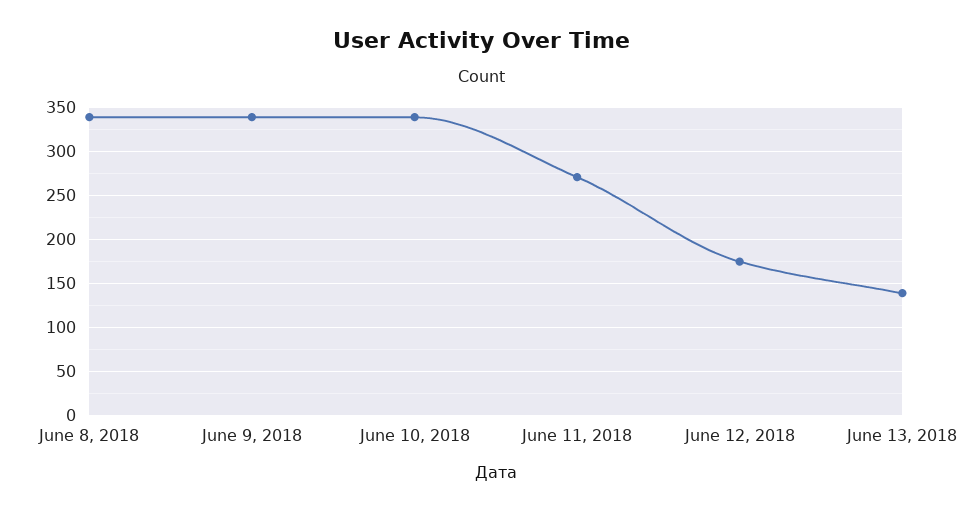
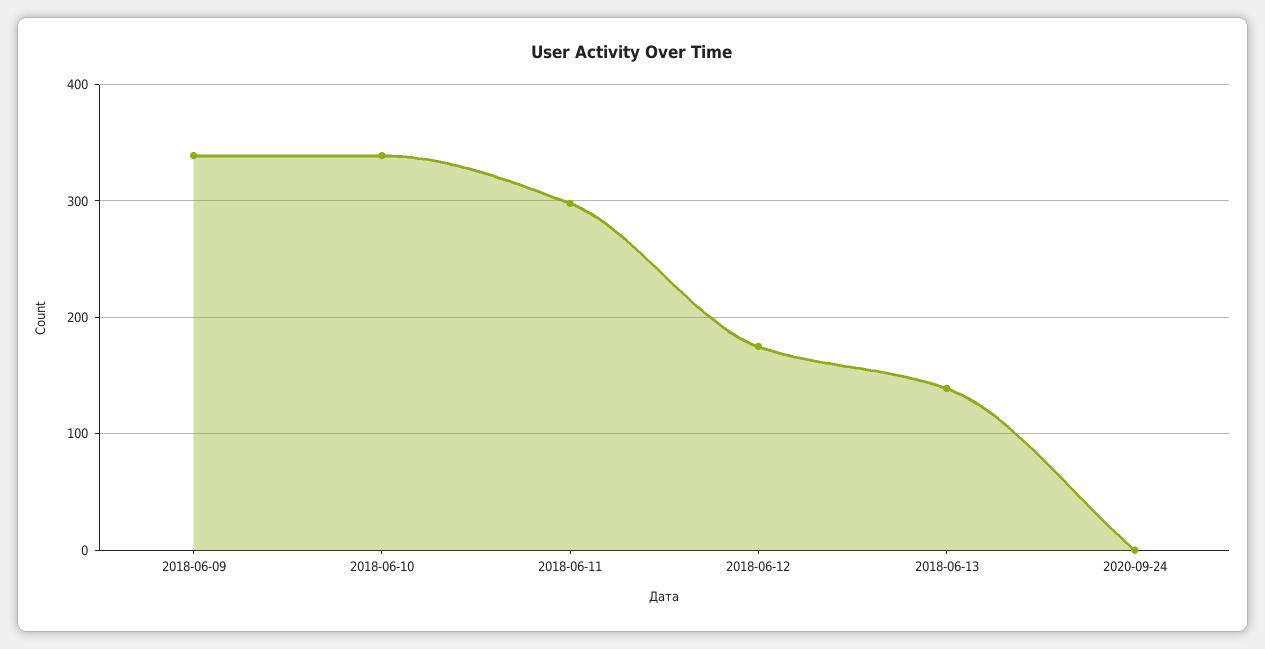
June 8, 2018: 340 -> none
June 11, 2018: 270 -> 300
2020-09-24: none -> 0

